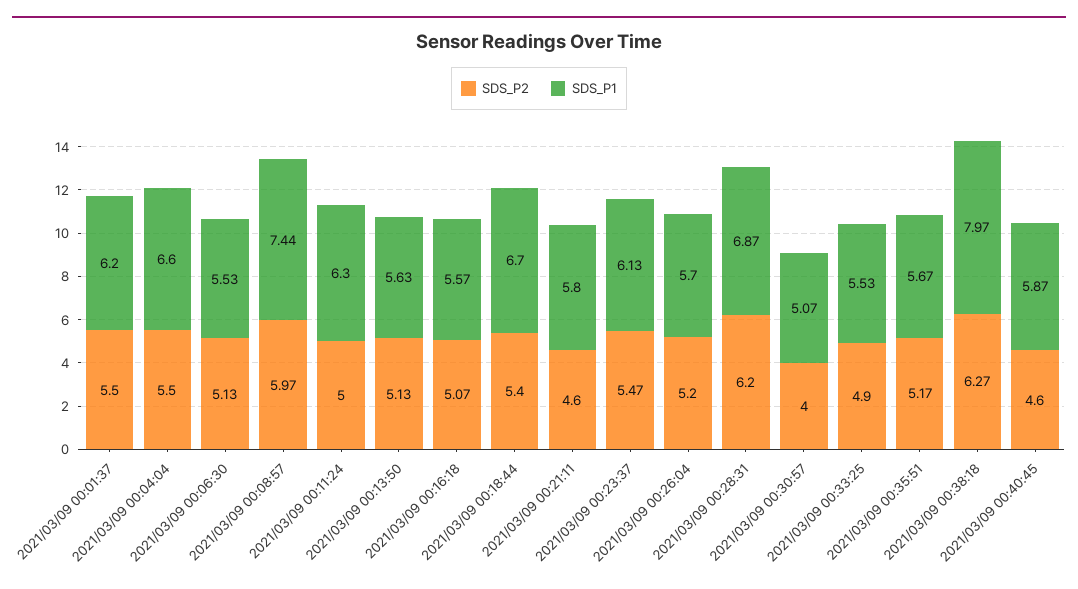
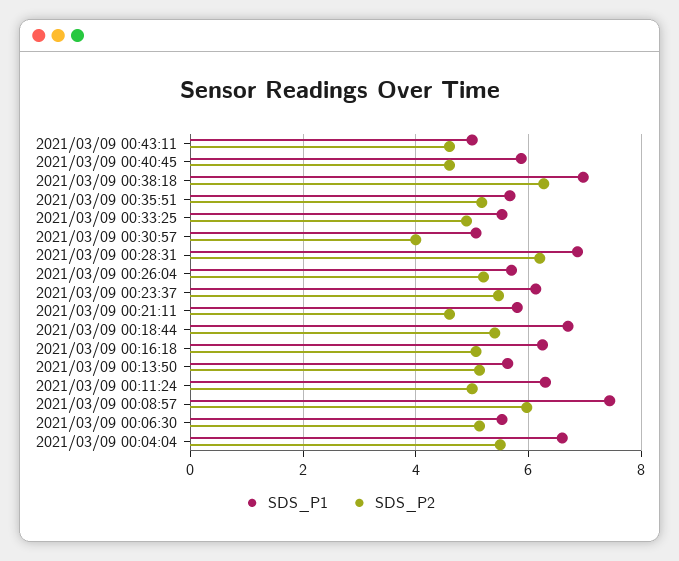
SDS_P2, 2021/03/09 00:01:37: 5.5 -> none
SDS_P1, 2021/03/09 00:01:37: 6.2 -> none
SDS_P1, 2021/03/09 00:16:18: 5.57 -> 6.2
SDS_P1, 2021/03/09 00:38:18: 7.97 -> 7
SDS_P1, 2021/03/09 00:43:11: none -> 5
SDS_P2, 2021/03/09 00:43:11: none -> 4.6

